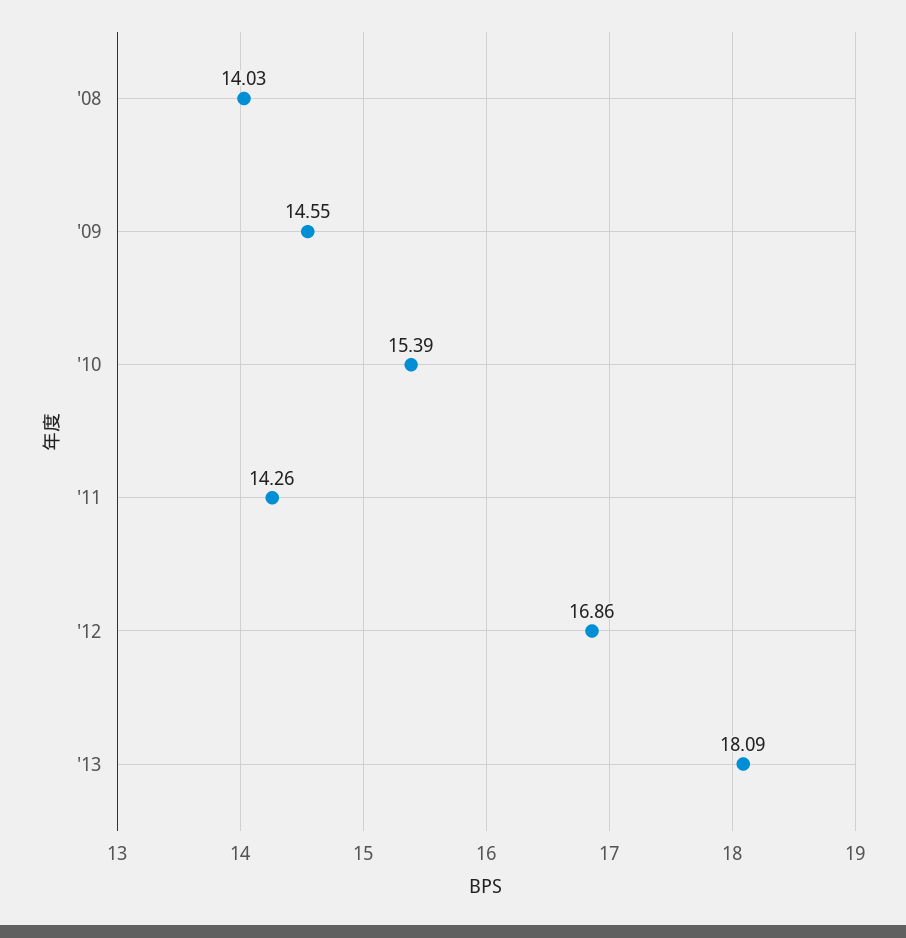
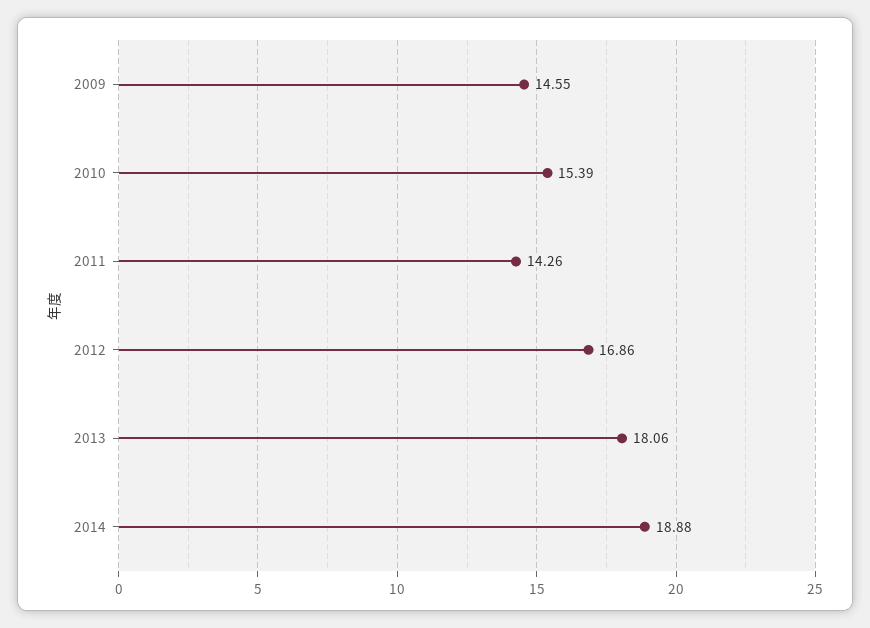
'08: 14.03 -> none
'13: 18.09 -> 18.06
2014: none -> 18.88

